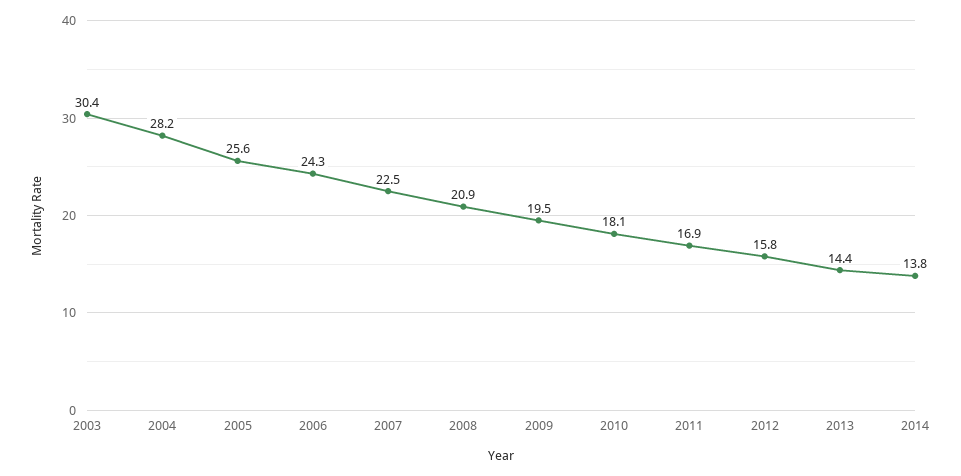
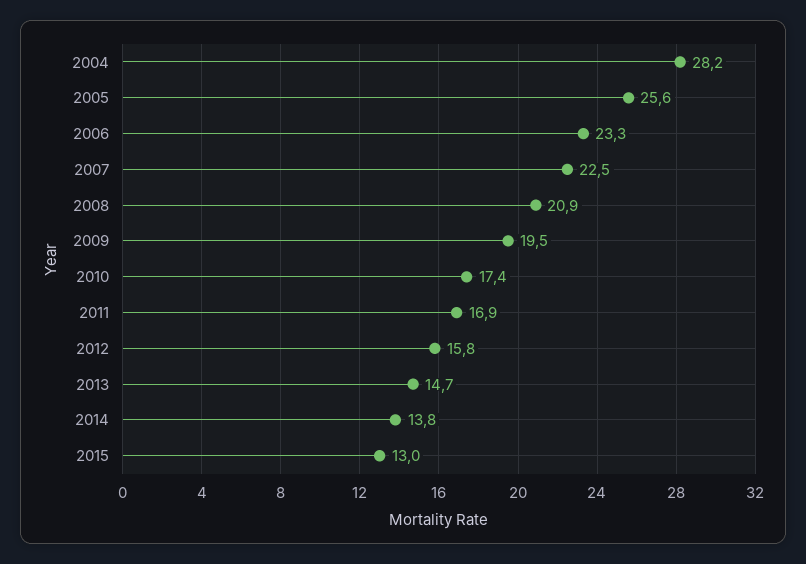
2003: 30.4 -> none
2006: 24.3 -> 23.3
2010: 18.1 -> 17.4
2013: 14.4 -> 14.7
2015: none -> 13

